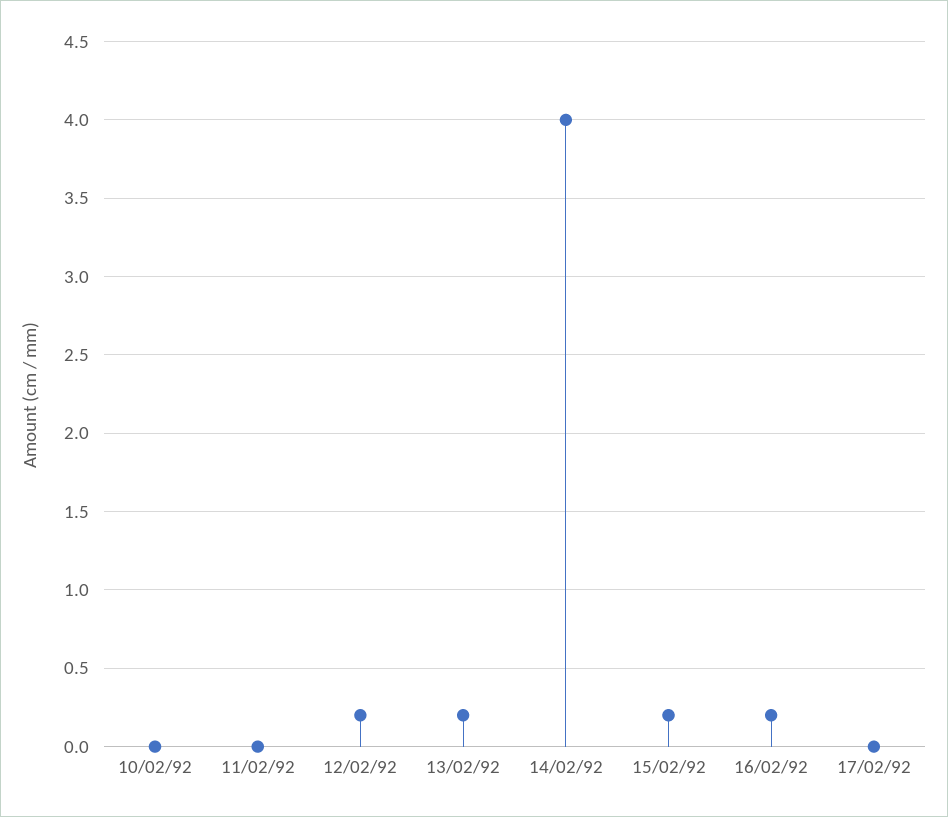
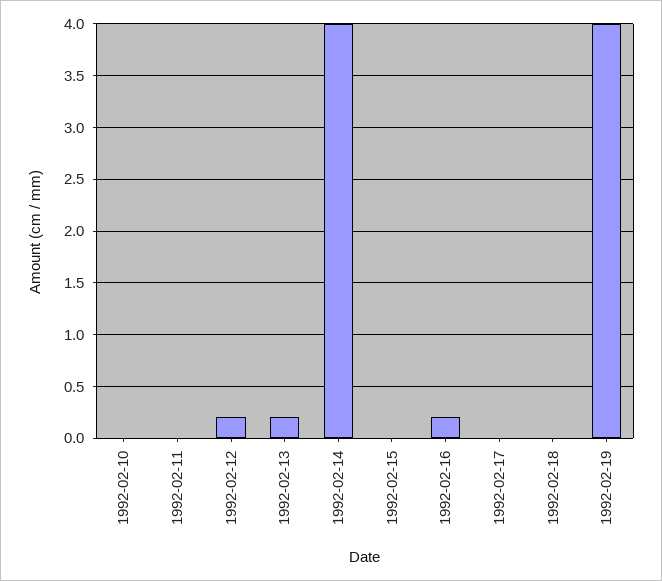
15/02/92: 0.2 -> 0
1992-02-18: none -> 0
1992-02-19: none -> 4

